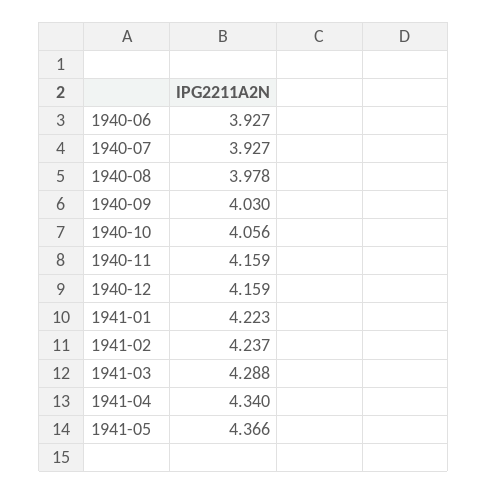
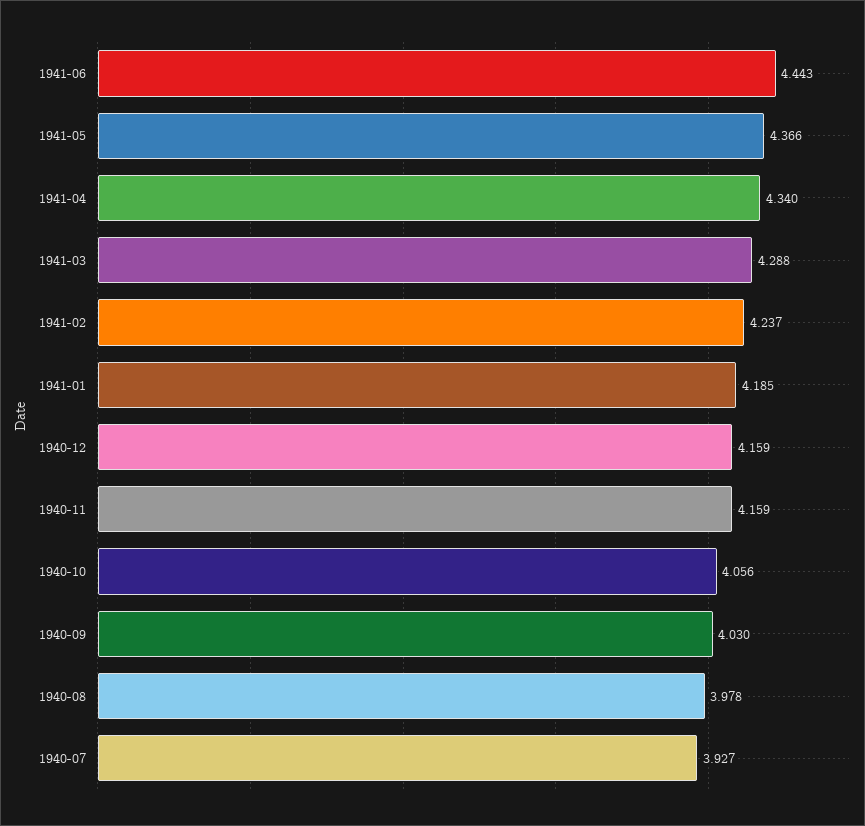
1940-06: 3.927 -> none
1941-01: 4.223 -> 4.185
1941-06: none -> 4.443

